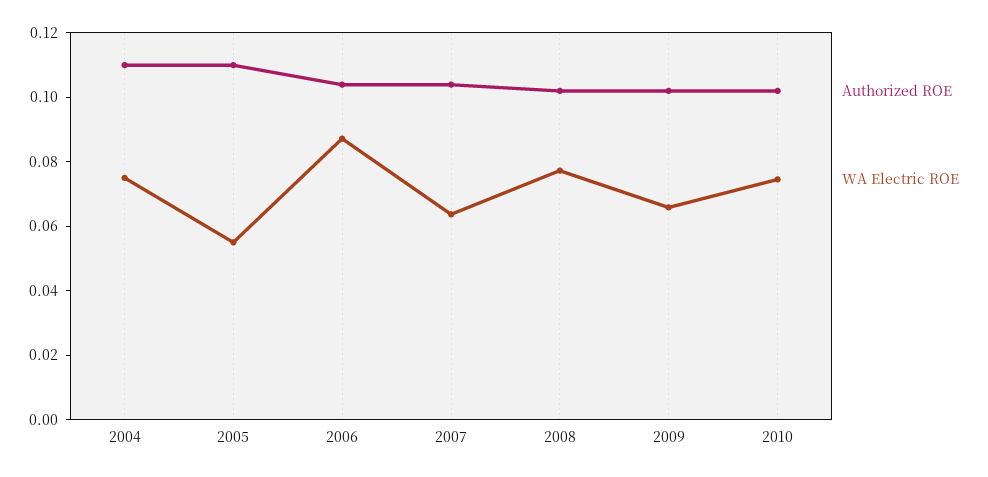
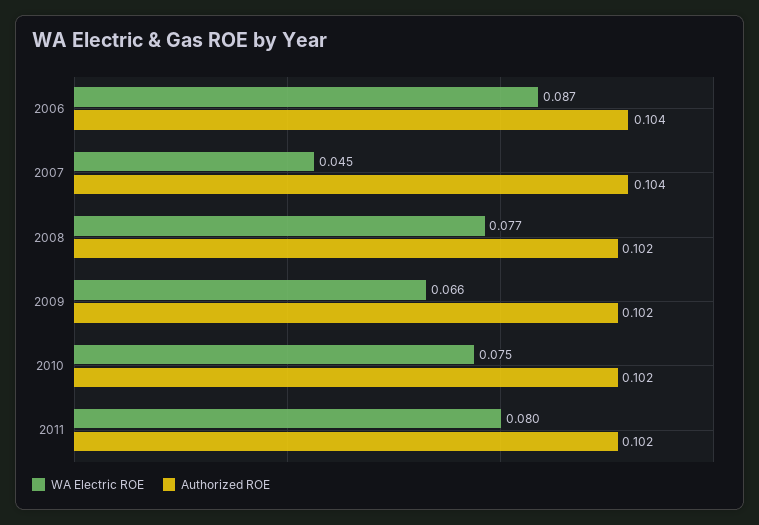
Authorized ROE, 2004: 0.11 -> none
WA Electric ROE, 2004: 0.075 -> none
Authorized ROE, 2005: 0.11 -> none
WA Electric ROE, 2005: 0.055 -> none
WA Electric ROE, 2007: 0.065 -> 0.045
WA Electric ROE, 2011: none -> 0.08
Authorized ROE, 2011: none -> 0.102

